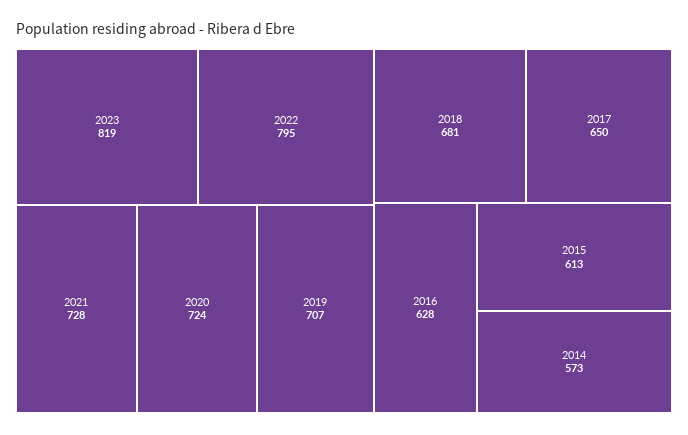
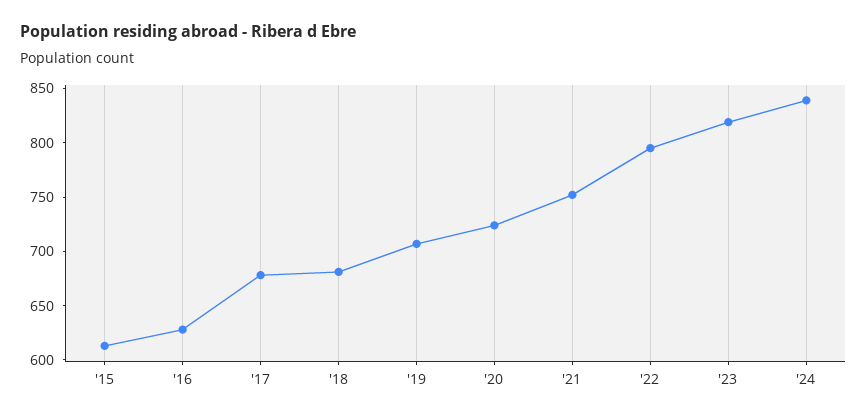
2021: 728 -> 750
2017: 650 -> 680
2014: 573 -> none
'24: none -> 840

